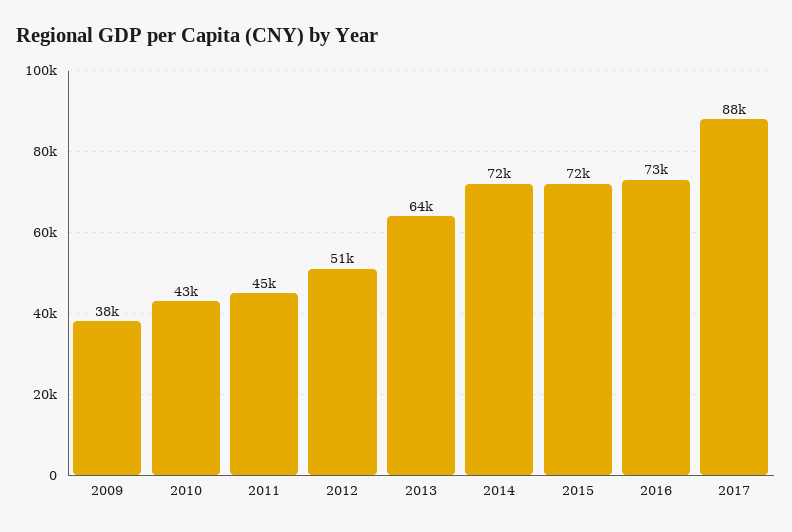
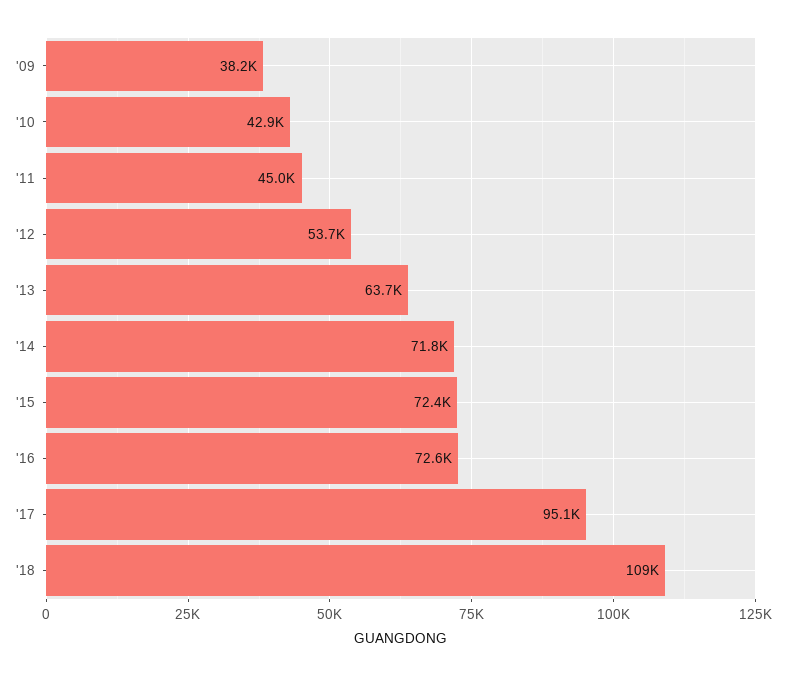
2012: 51000 -> 53700
2017: 88000 -> 95100
'18: none -> 109000

